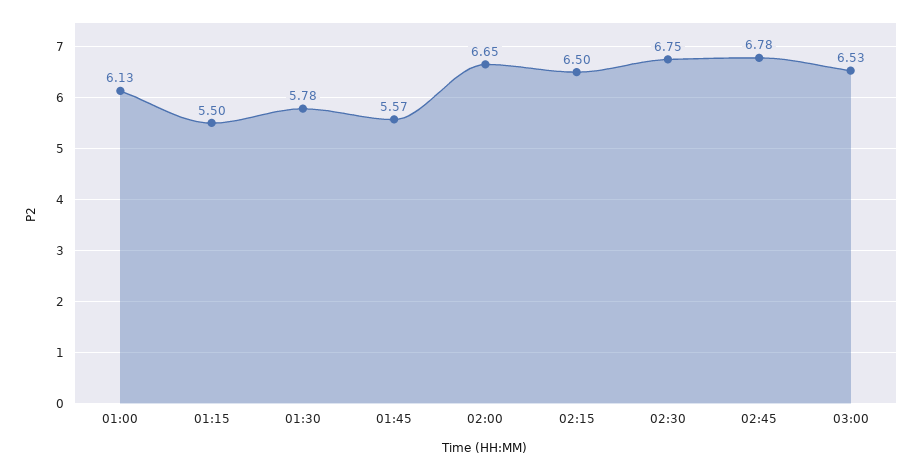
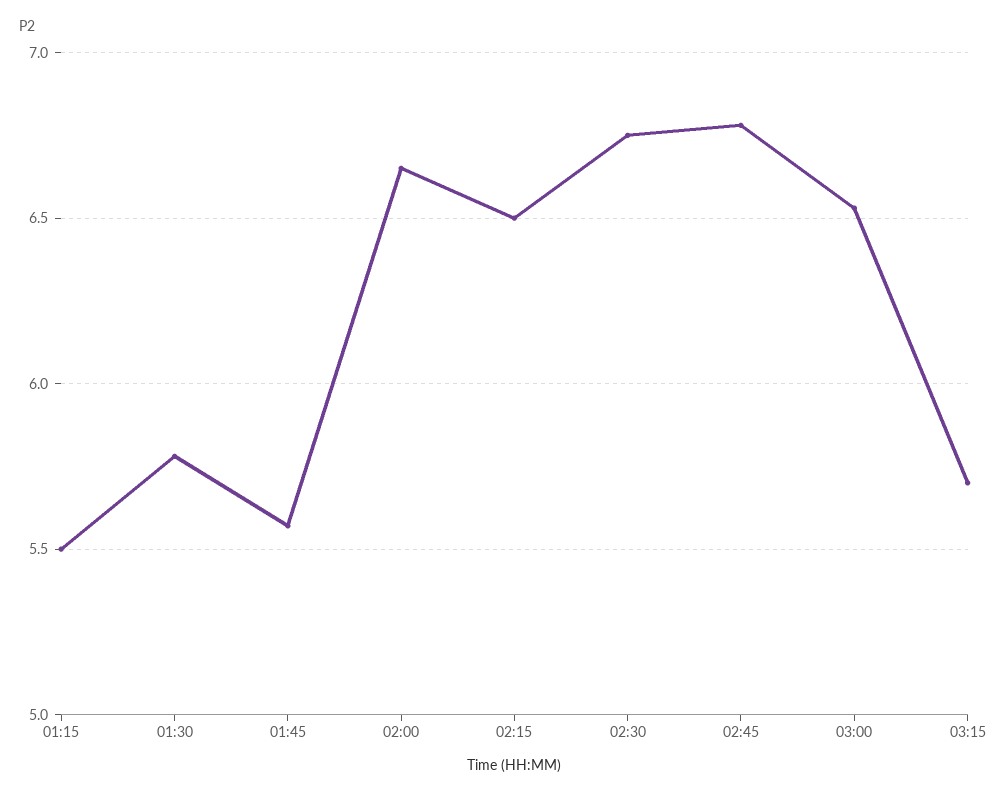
01:00: 6.13 -> none
03:15: none -> 5.7

